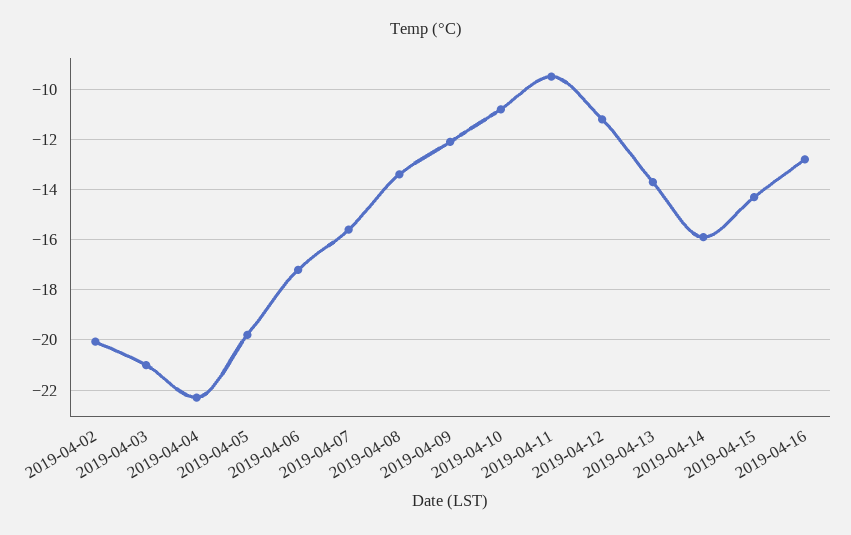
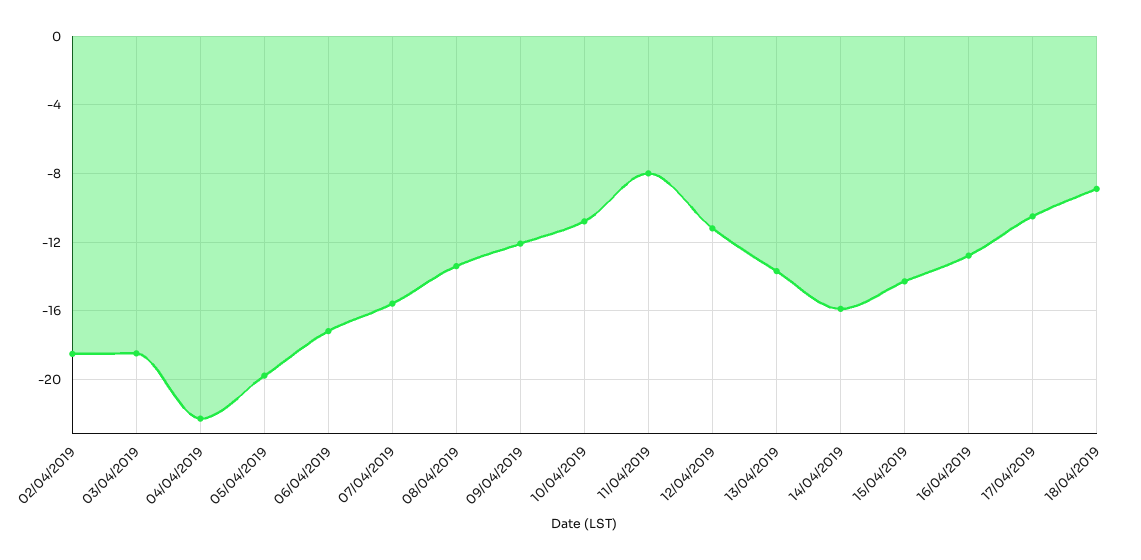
2019-04-02: -20 -> -18.5
2019-04-03: -21 -> -18.5
2019-04-11: -9.5 -> -8
17/04/2019: none -> -10.5
18/04/2019: none -> -9

